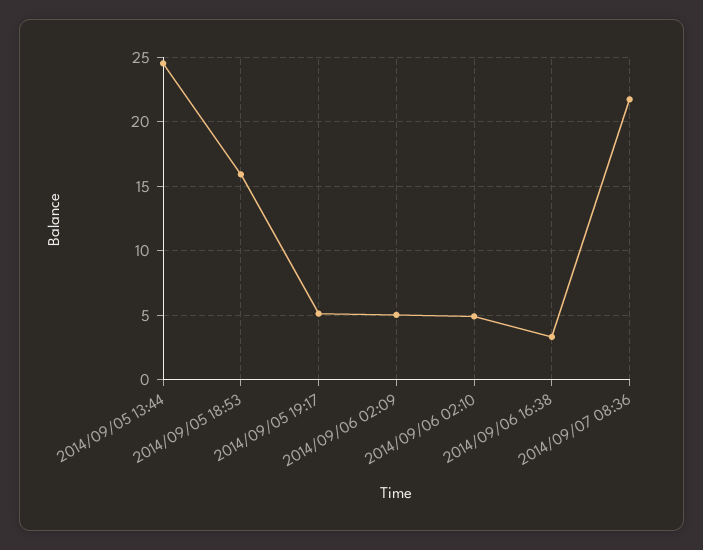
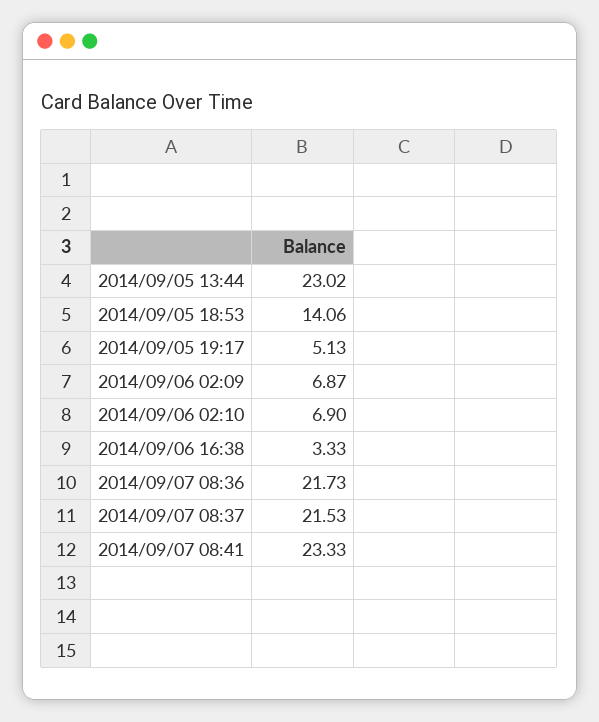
2014/09/05 13:44: 24.5 -> 23.02
2014/09/05 18:53: 16 -> 14.06
2014/09/06 02:09: 5 -> 6.87
2014/09/06 02:10: 5 -> 6.9
2014/09/07 08:37: none -> 21.53
2014/09/07 08:41: none -> 23.33

